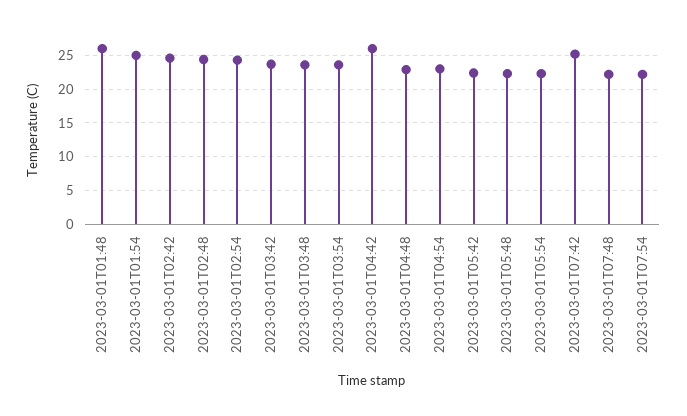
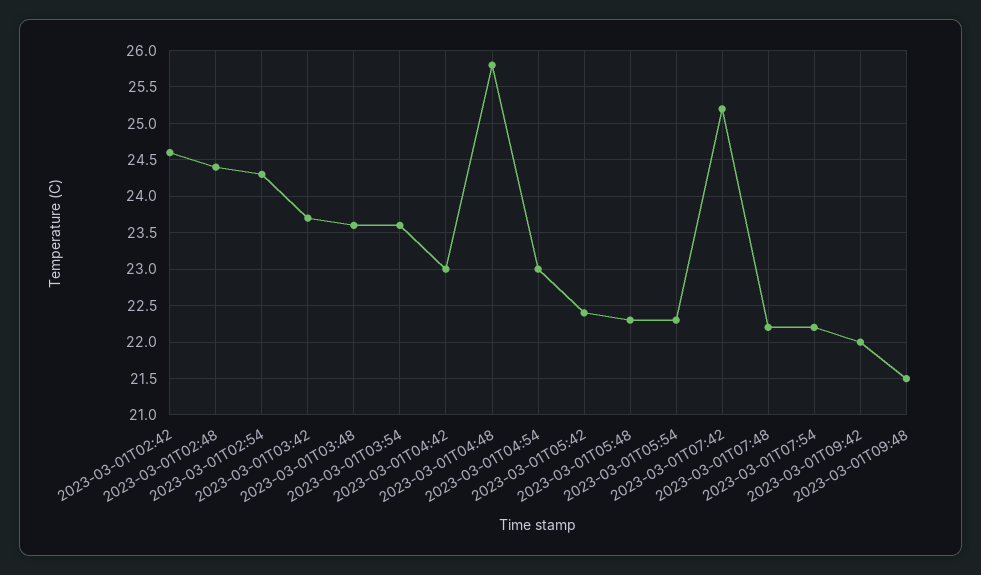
2023-03-01T01:48: 26 -> none
2023-03-01T01:54: 25 -> none
2023-03-01T04:42: 26 -> 23
2023-03-01T04:48: 23 -> 25.8
2023-03-01T09:42: none -> 22
2023-03-01T09:48: none -> 21.5

